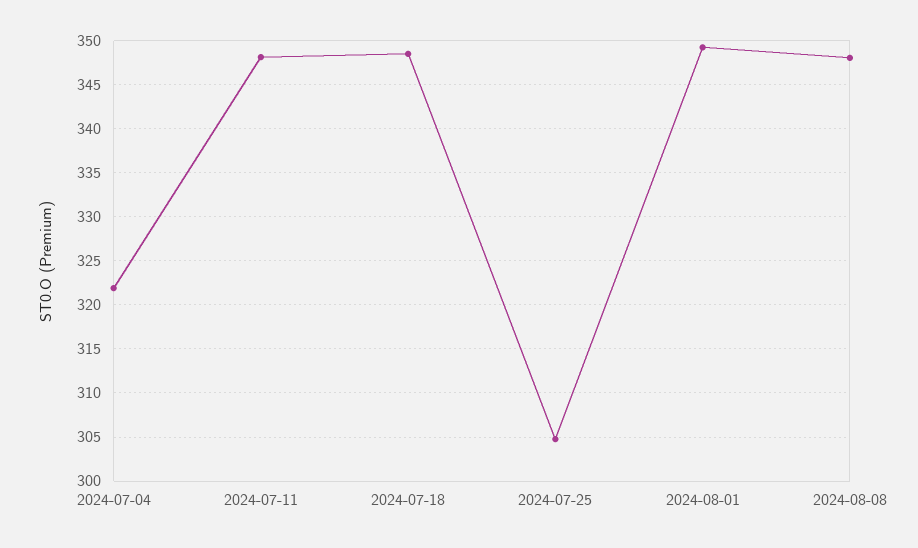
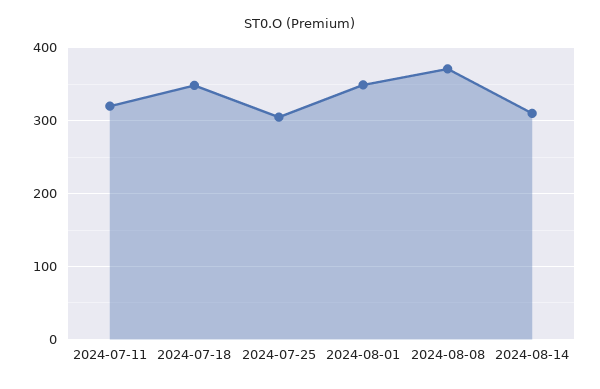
2024-07-04: 322 -> none
2024-07-11: 348 -> 320
2024-08-08: 348 -> 370
2024-08-14: none -> 310

